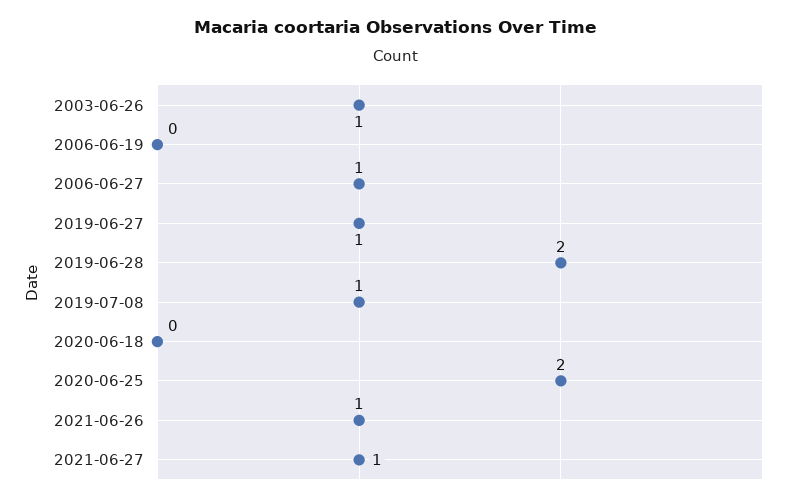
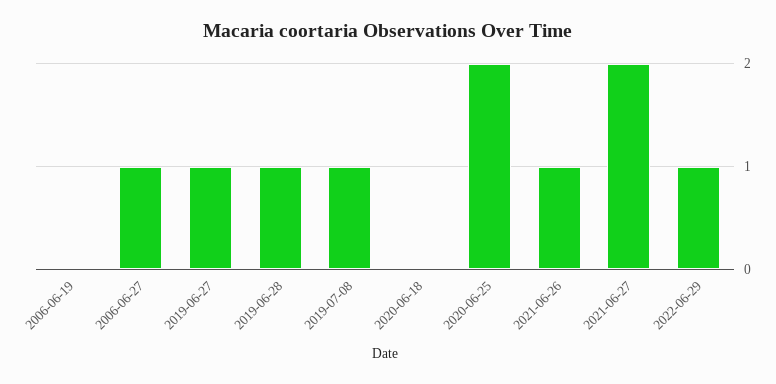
2003-06-26: 1 -> none
2019-06-28: 2 -> 1
2021-06-27: 1 -> 2
2022-06-29: none -> 1

